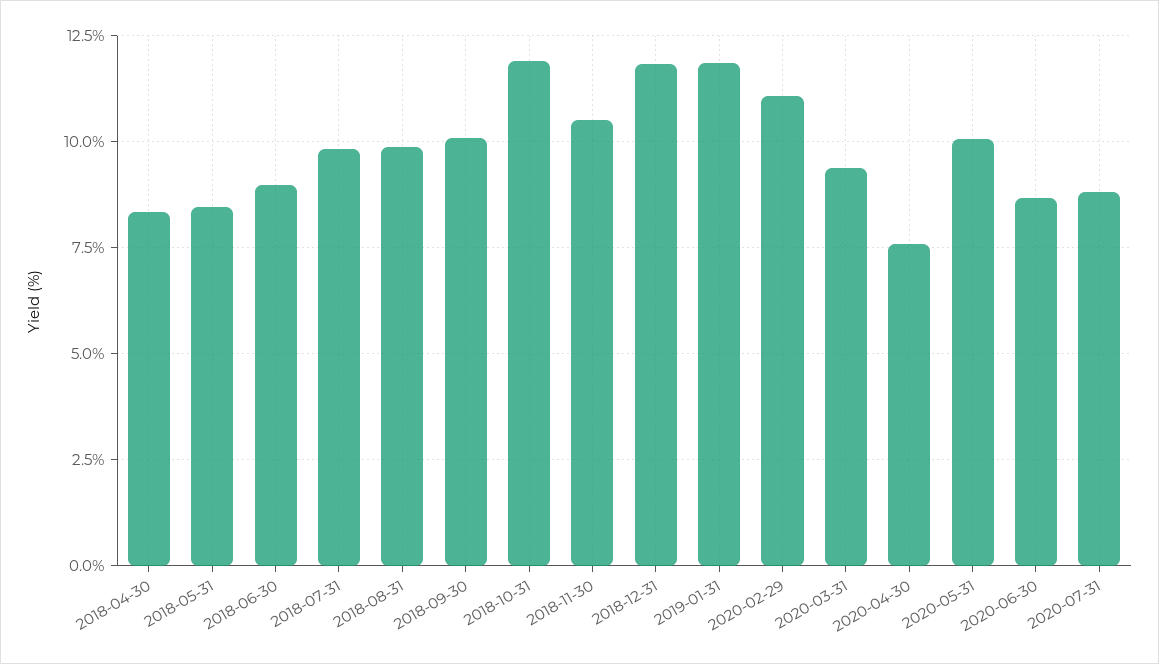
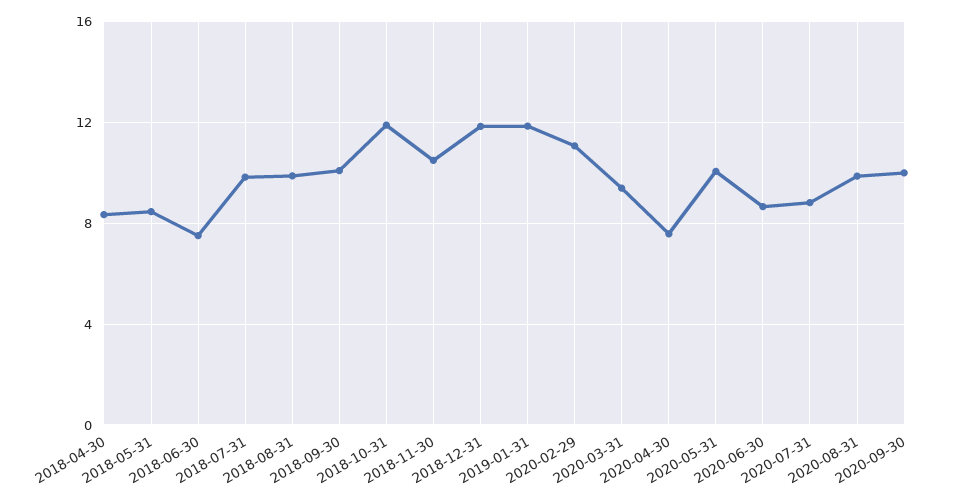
2018-06-30: 9 -> 7.5
2020-08-31: none -> 10
2020-09-30: none -> 10

